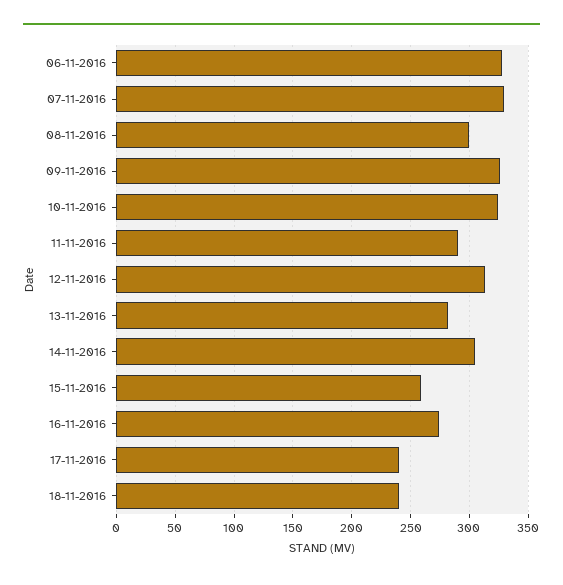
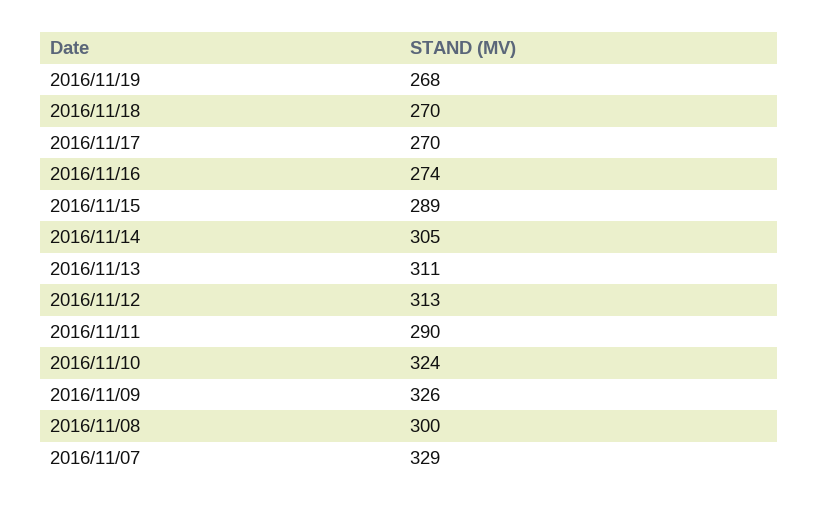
06-11-2016: 330 -> none
13-11-2016: 280 -> 311
15-11-2016: 260 -> 289
17-11-2016: 240 -> 270
18-11-2016: 240 -> 270
2016/11/19: none -> 268

